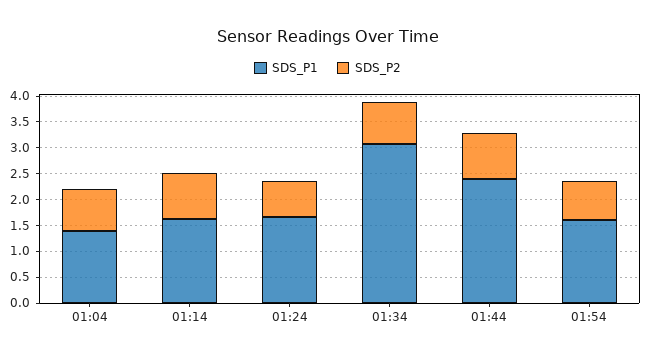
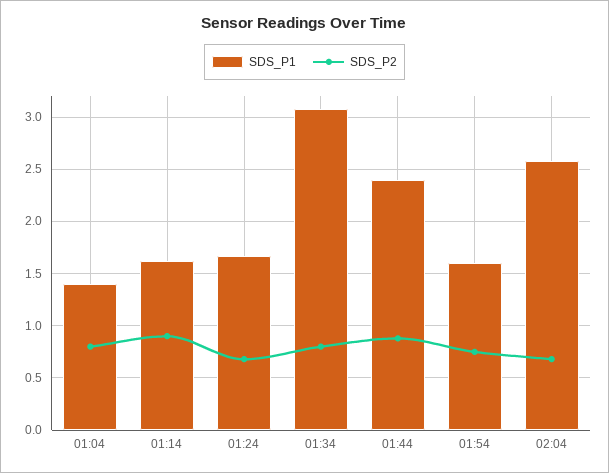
SDS_P1, 02:04: none -> 2.6
SDS_P2, 02:04: none -> 0.7

